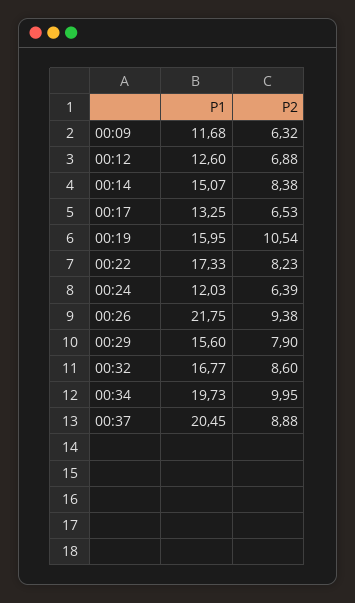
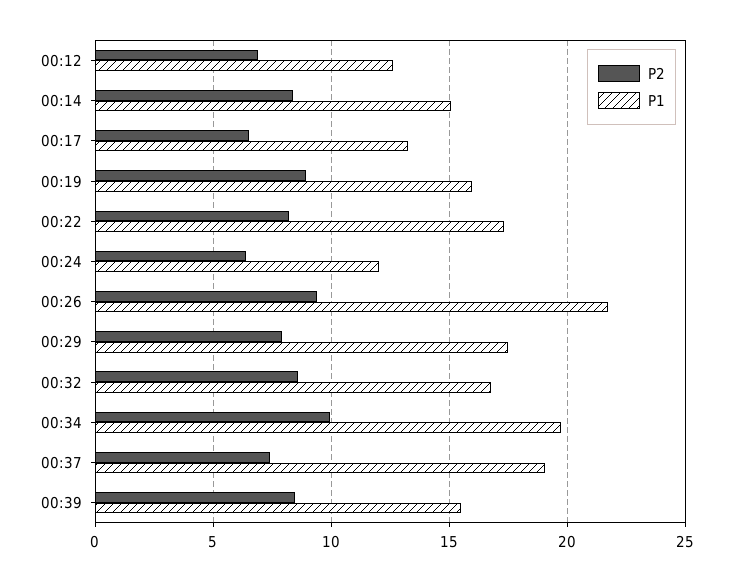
P1, 00:09: 11.68 -> none
P2, 00:09: 6.32 -> none
P2, 00:19: 10.54 -> 9
P1, 00:29: 15.6 -> 17.5
P1, 00:37: 20.45 -> 19
P2, 00:37: 8.88 -> 7.5
P2, 00:39: none -> 8.5
P1, 00:39: none -> 15.5

